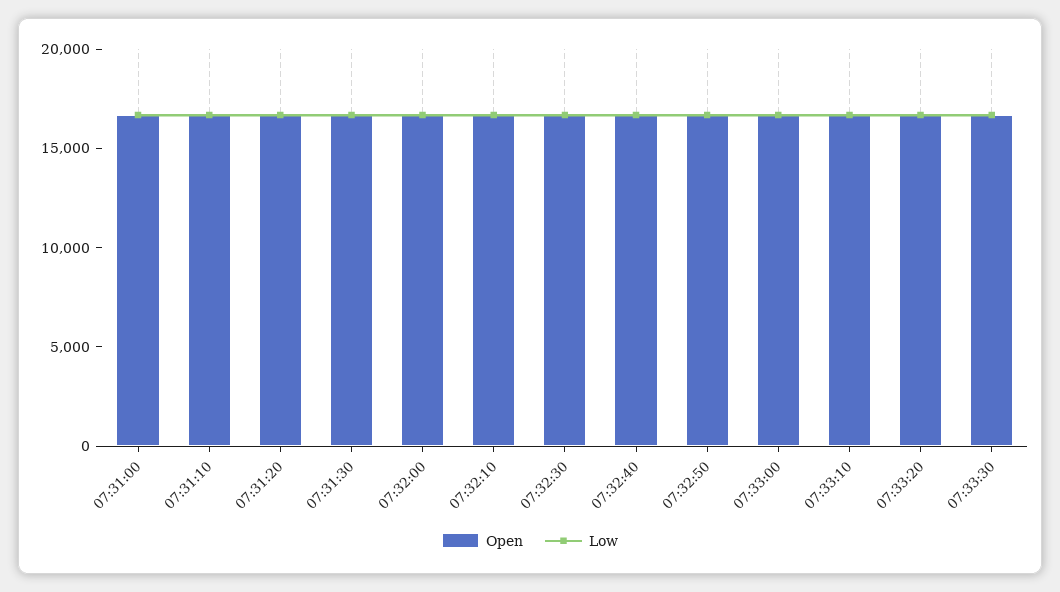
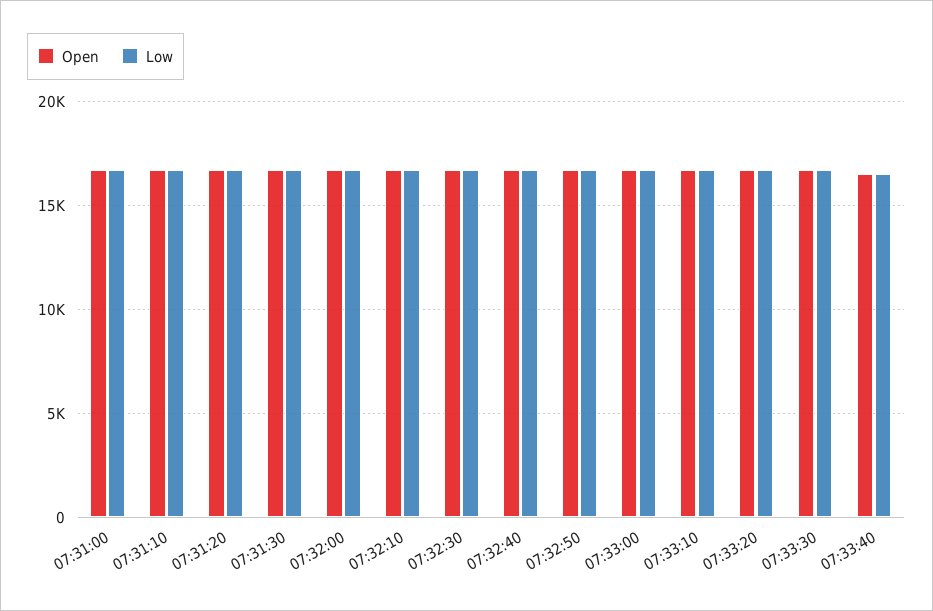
Open, 07:33:40: none -> 16500
Low, 07:33:40: none -> 16500

